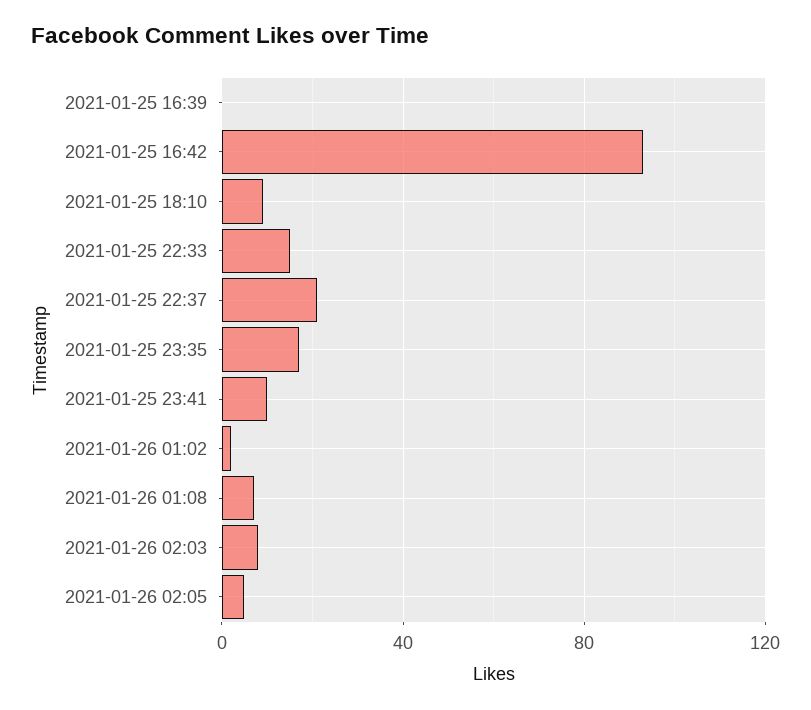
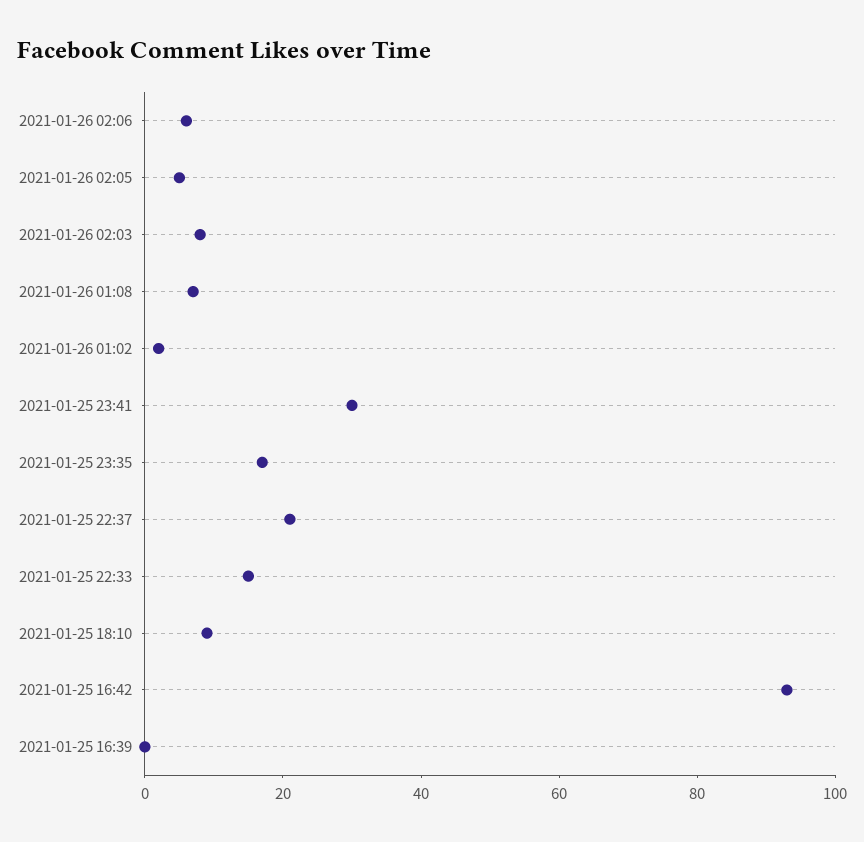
2021-01-25 23:41: 10 -> 30
2021-01-26 02:06: none -> 5

